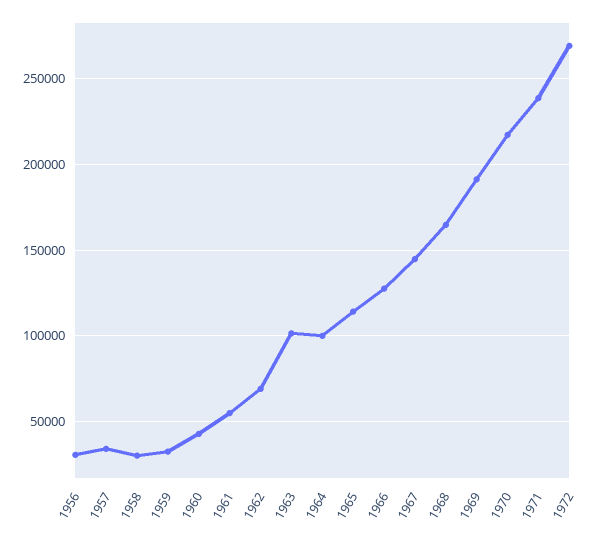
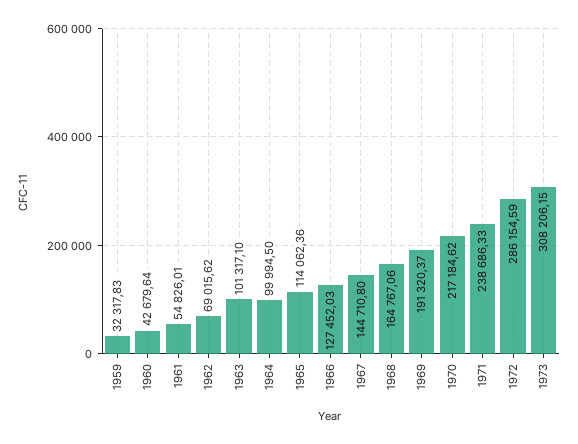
1956: 30000 -> none
1957: 35000 -> none
1958: 30000 -> none
1972: 270000 -> 286154.59
1973: none -> 308206.15

